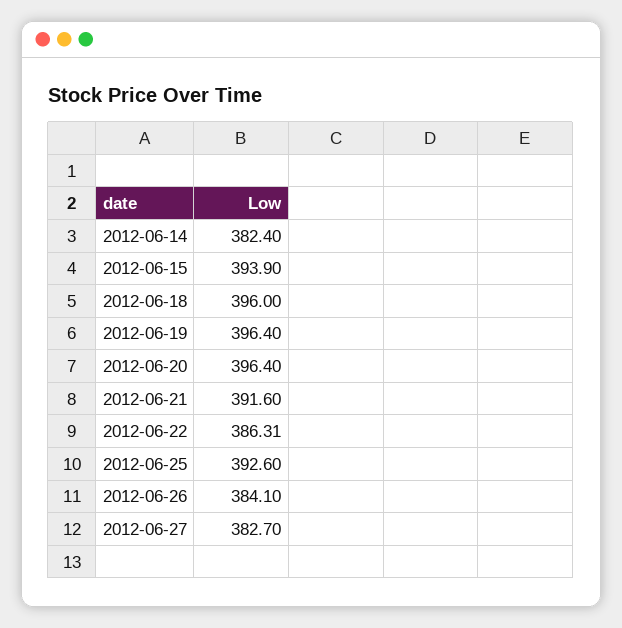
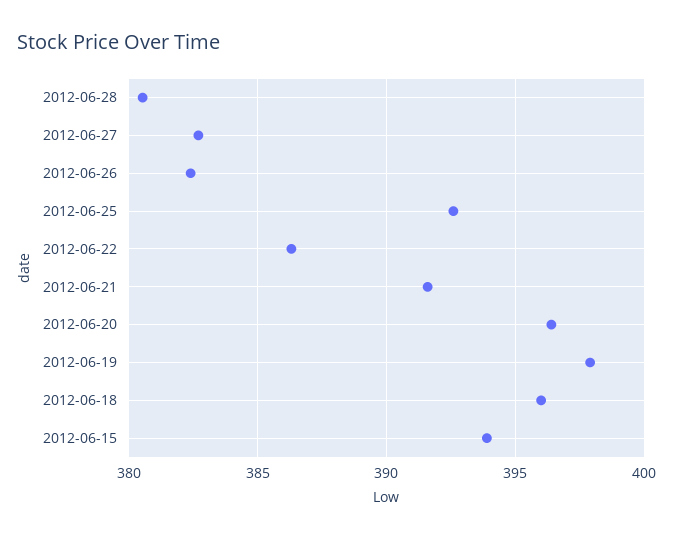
2012-06-14: 382.4 -> none
2012-06-19: 396.4 -> 398
2012-06-26: 384.1 -> 382.5
2012-06-28: none -> 380.5

